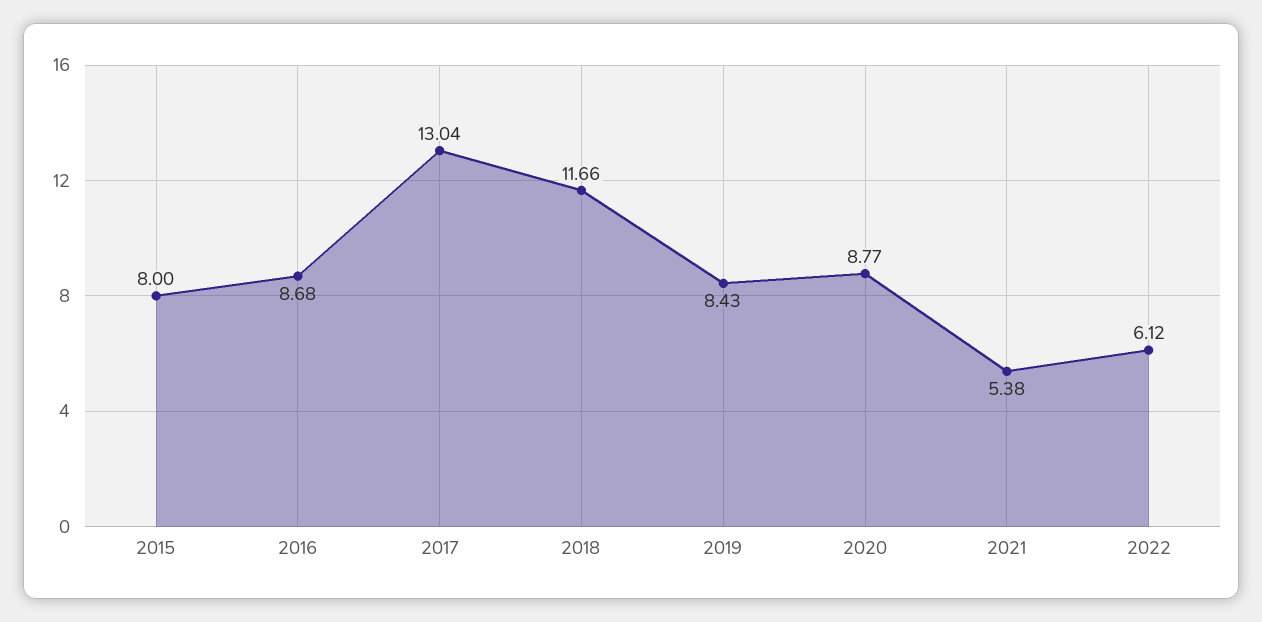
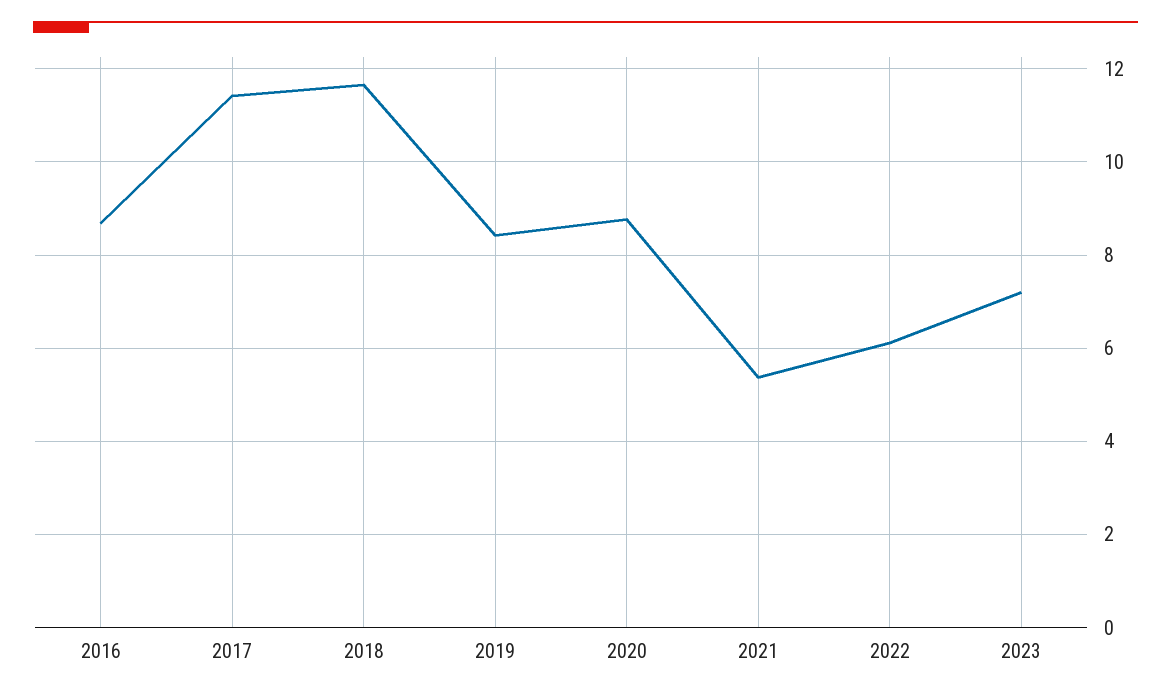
2015: 8 -> none
2017: 13.04 -> 11.4
2023: none -> 7.2

